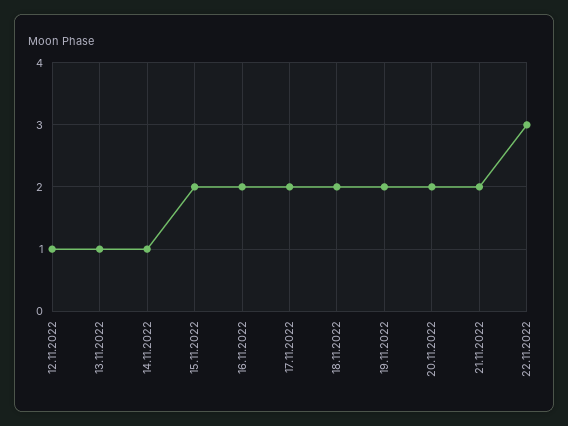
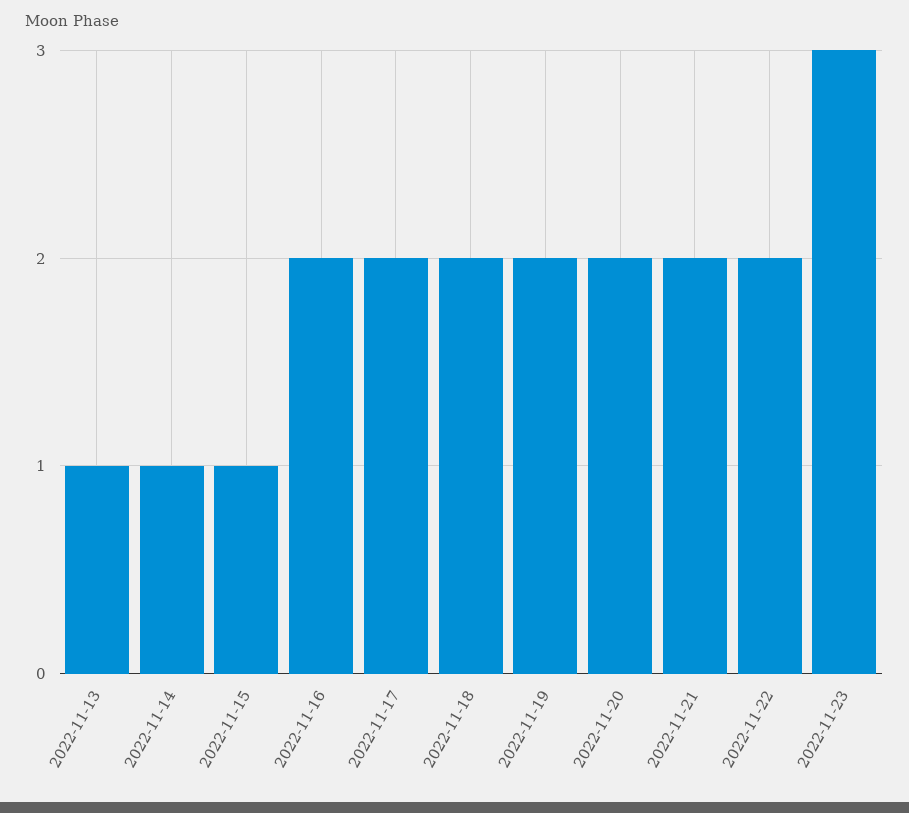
12.11.2022: 1 -> none
15.11.2022: 2 -> 1
22.11.2022: 3 -> 2
2022-11-23: none -> 3

